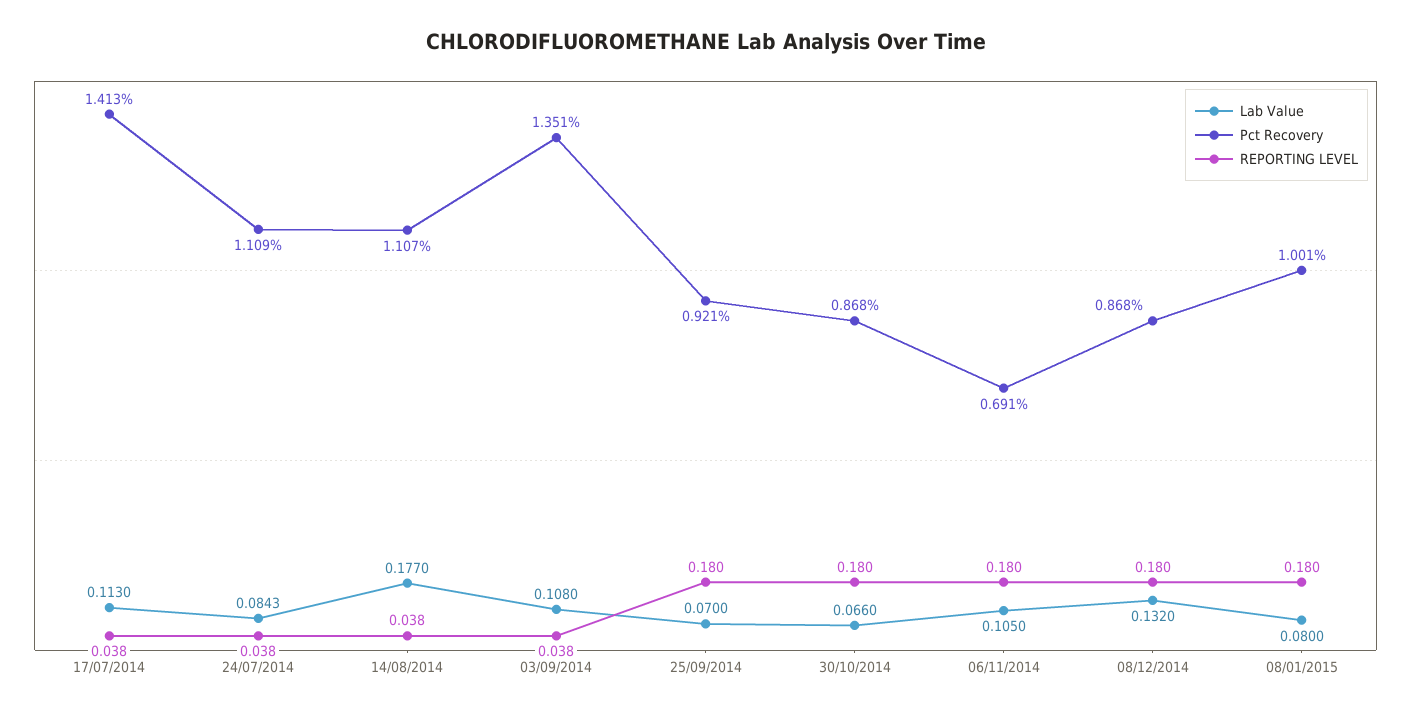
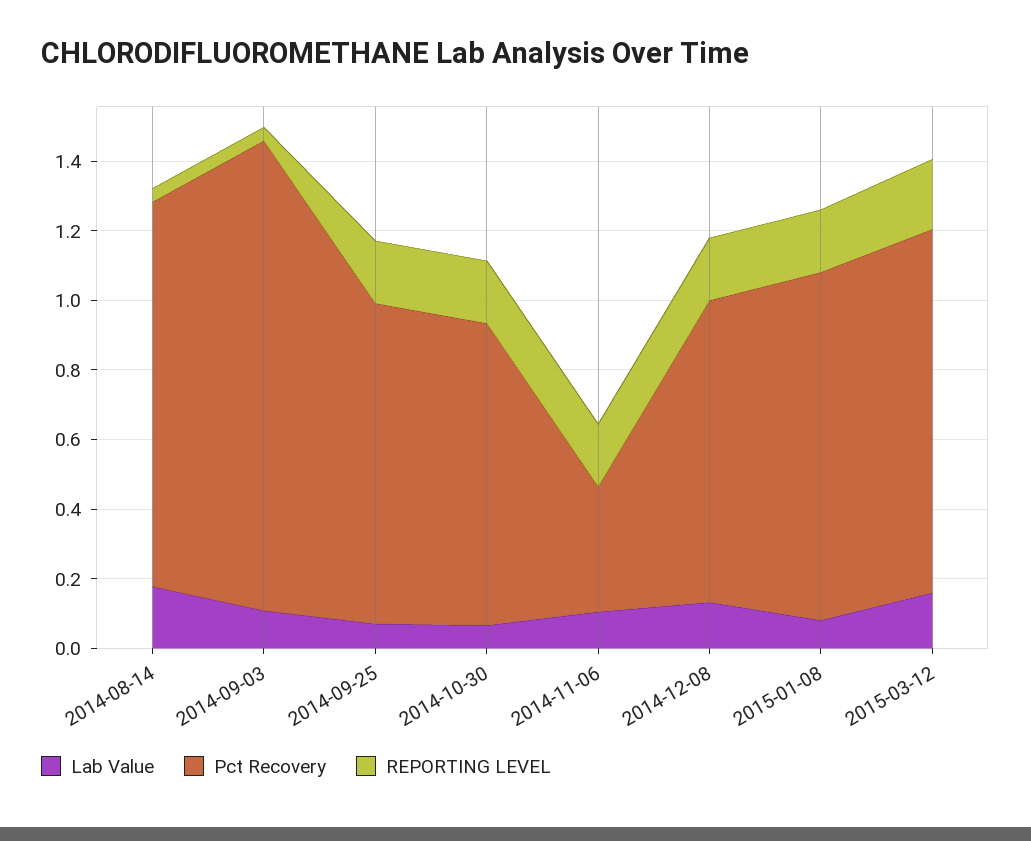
Lab Value, 17/07/2014: 0.113 -> none
Pct Recovery, 17/07/2014: 1.413 -> none
REPORTING LEVEL, 17/07/2014: 0.038 -> none
Lab Value, 24/07/2014: 0.0843 -> none
Pct Recovery, 24/07/2014: 1.109 -> none
REPORTING LEVEL, 24/07/2014: 0.038 -> none
Pct Recovery, 06/11/2014: 0.691 -> 0.35
Lab Value, 2015-03-12: none -> 0.15
Pct Recovery, 2015-03-12: none -> 1.05
REPORTING LEVEL, 2015-03-12: none -> 0.2

